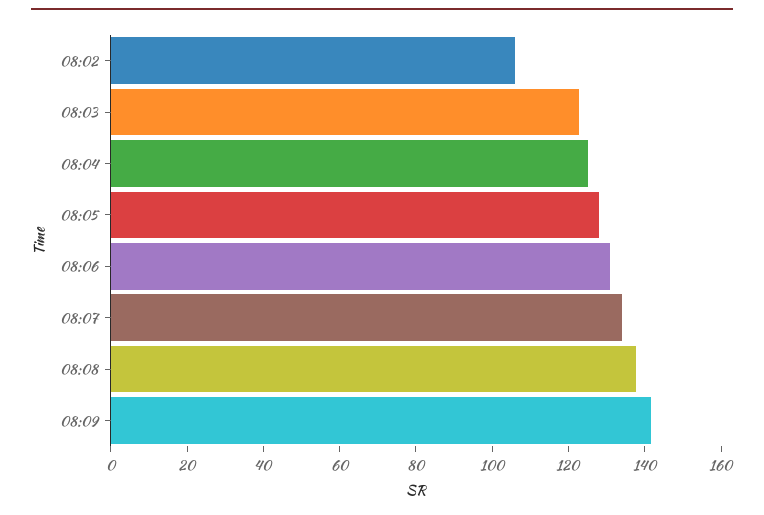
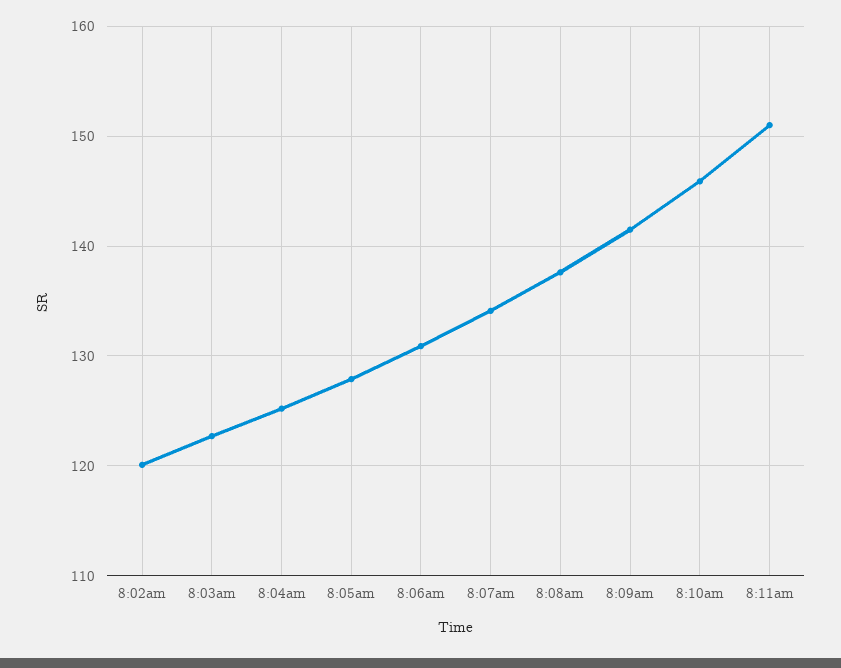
08:02: 105 -> 120
8:10am: none -> 146
8:11am: none -> 151

